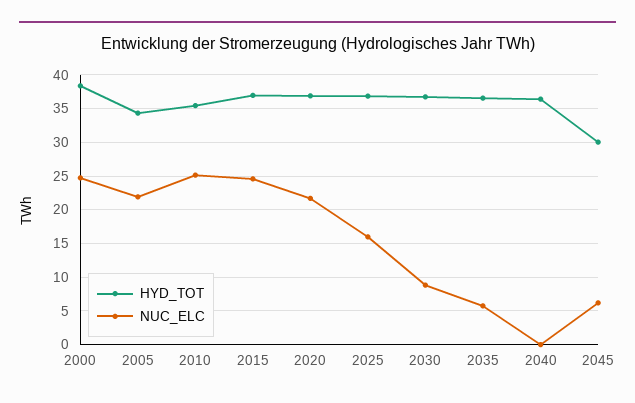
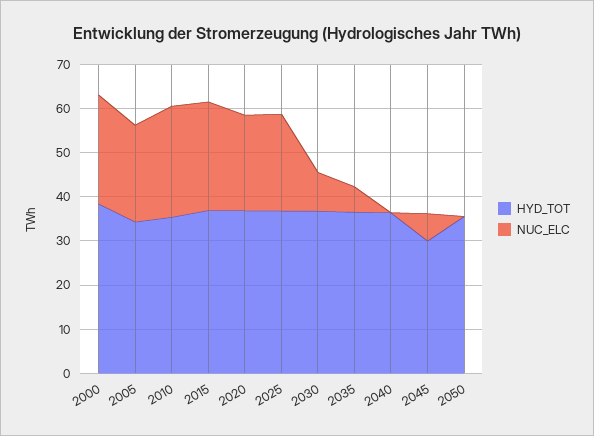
NUC_ELC, 2025: 16 -> 22
HYD_TOT, 2050: none -> 36
NUC_ELC, 2050: none -> 0

